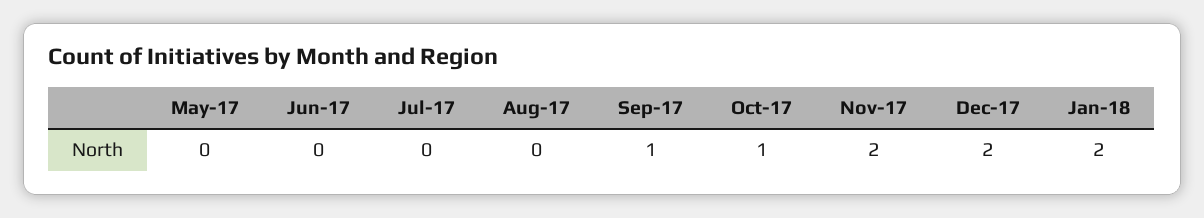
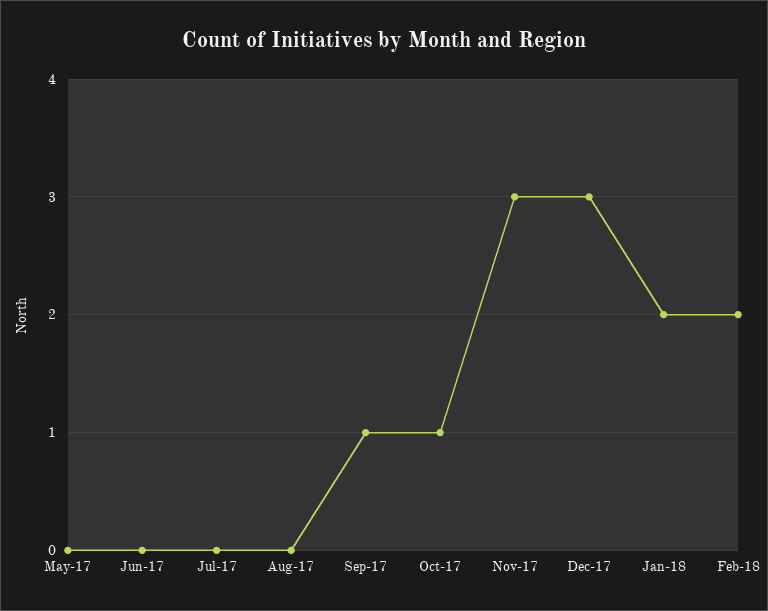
Nov-17: 2 -> 3
Dec-17: 2 -> 3
Feb-18: none -> 2

